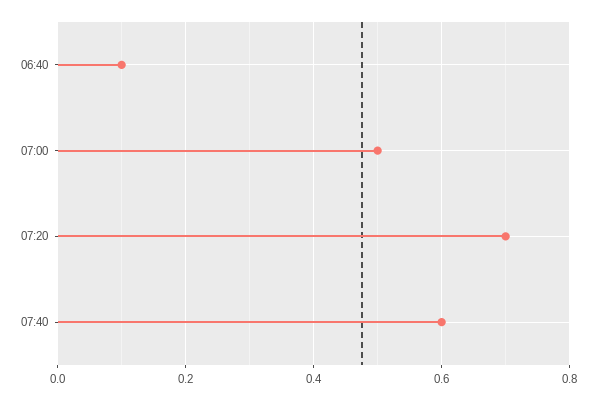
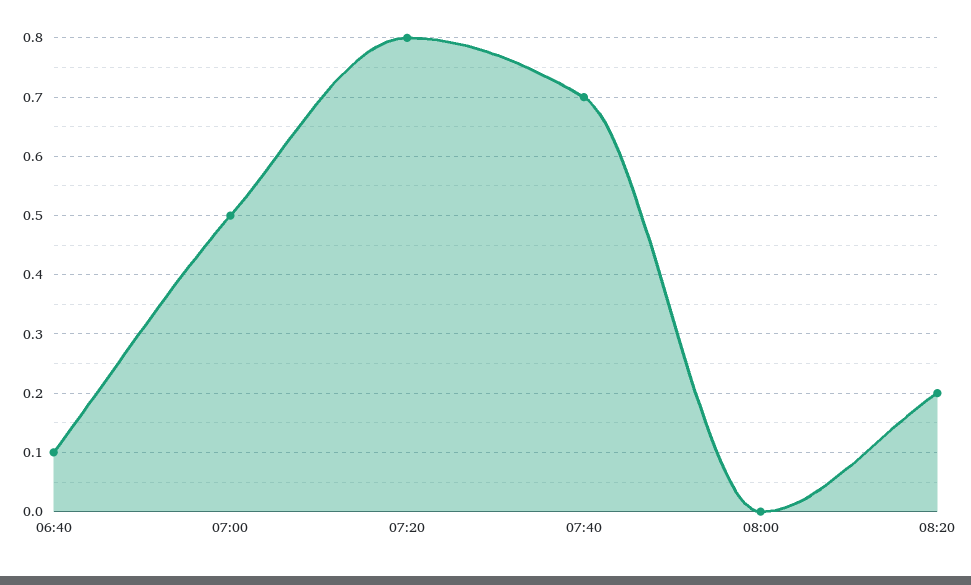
07:20: 0.7 -> 0.8
07:40: 0.6 -> 0.7
08:00: none -> 0
08:20: none -> 0.2

